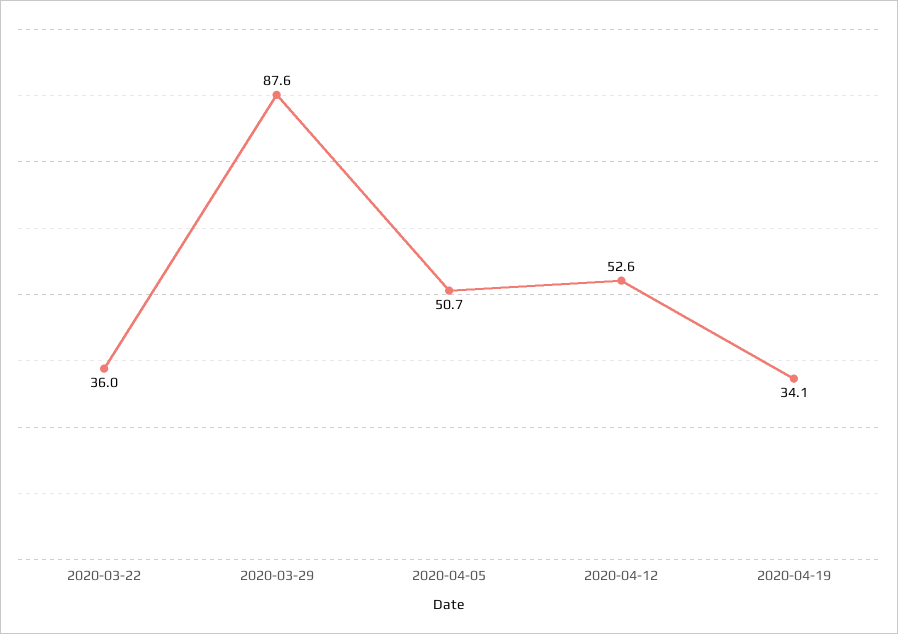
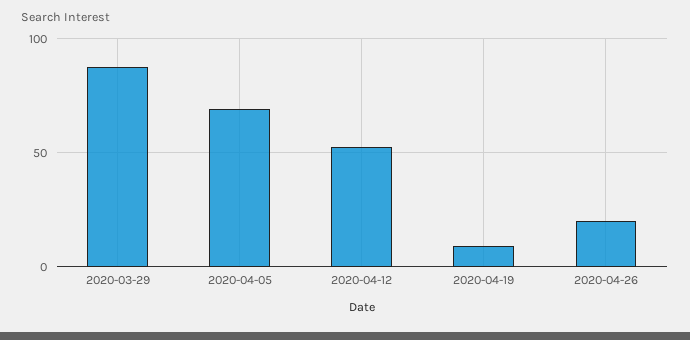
2020-03-22: 36 -> none
2020-04-05: 50.7 -> 70
2020-04-19: 34.1 -> 10
2020-04-26: none -> 20

